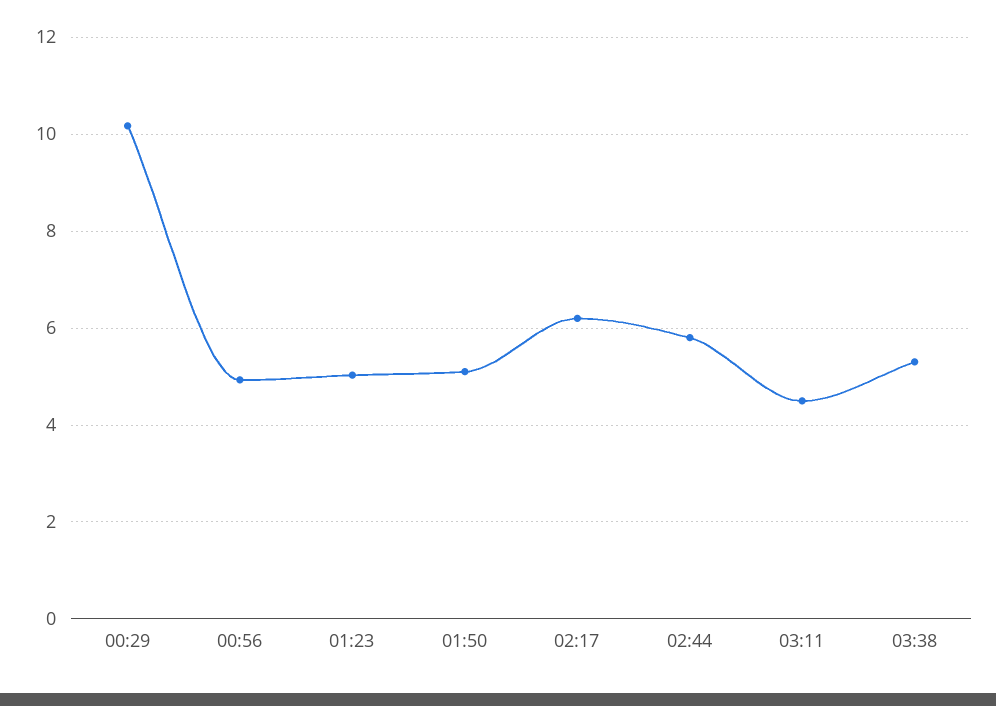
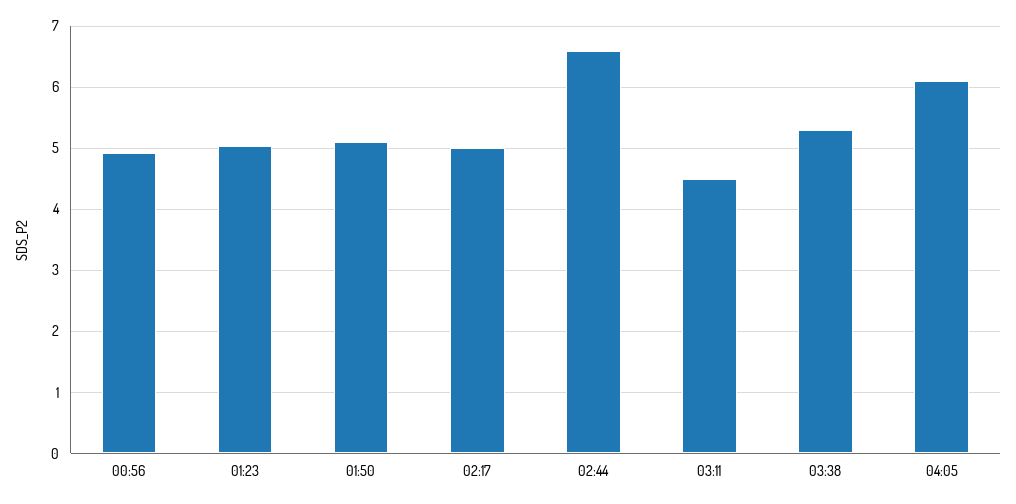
00:29: 10.2 -> none
02:17: 6.2 -> 5
02:44: 5.8 -> 6.6
04:05: none -> 6.1

